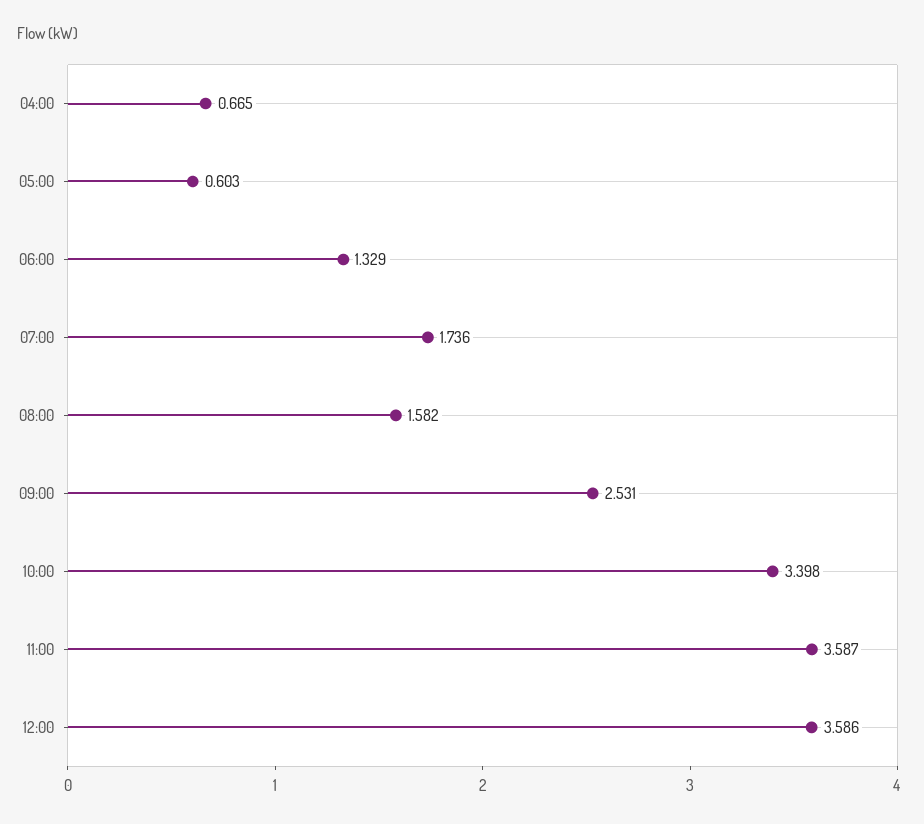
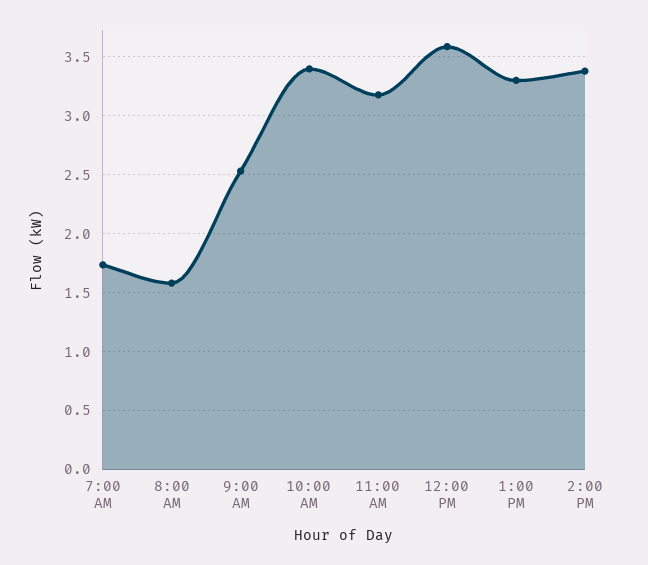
04:00: 0.665 -> none
05:00: 0.603 -> none
06:00: 1.329 -> none
11:00: 3.587 -> 3.2
1:00 PM: none -> 3.3
2:00 PM: none -> 3.4

